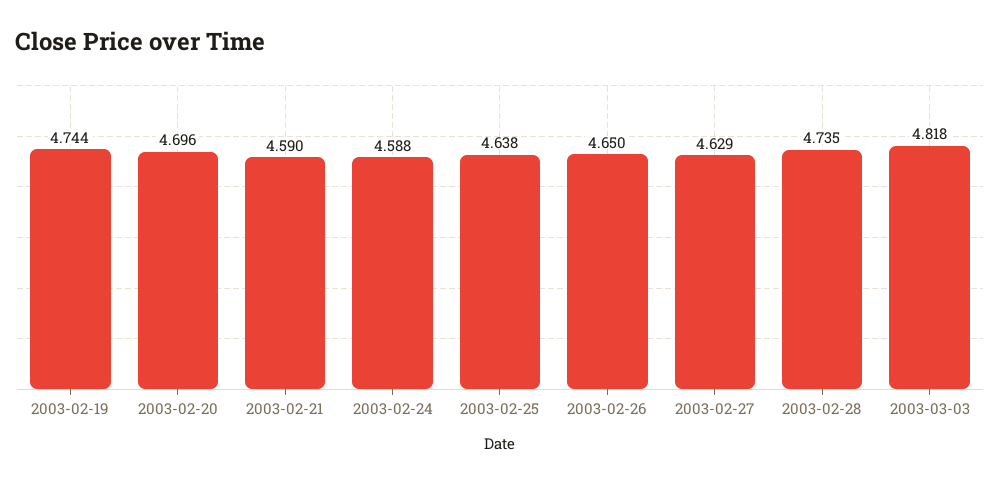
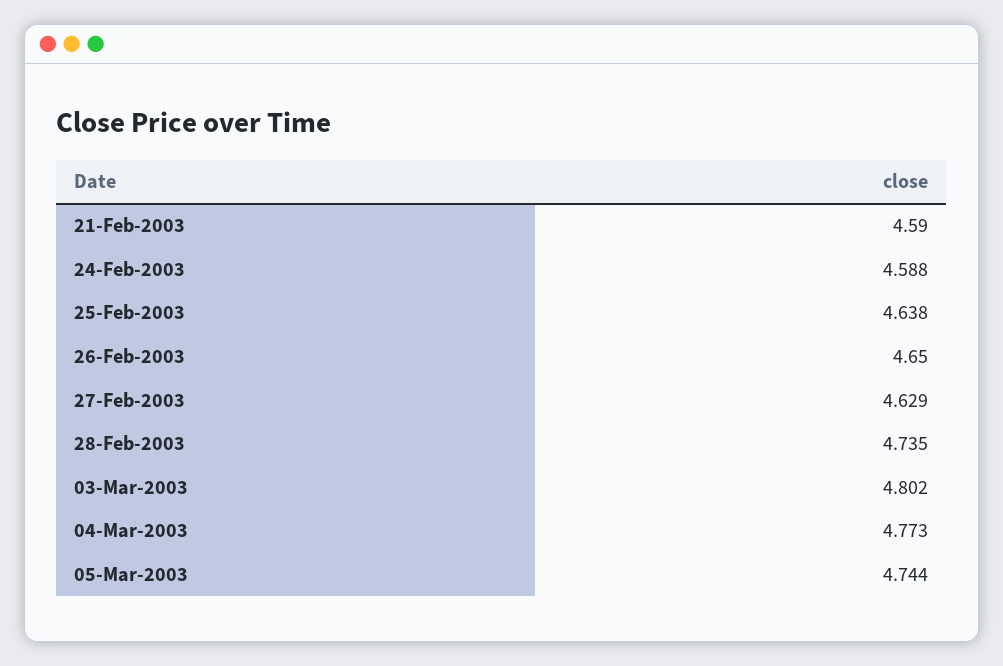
2003-02-19: 4.744 -> none
2003-02-20: 4.696 -> none
2003-03-03: 4.818 -> 4.802
04-Mar-2003: none -> 4.773
05-Mar-2003: none -> 4.744

